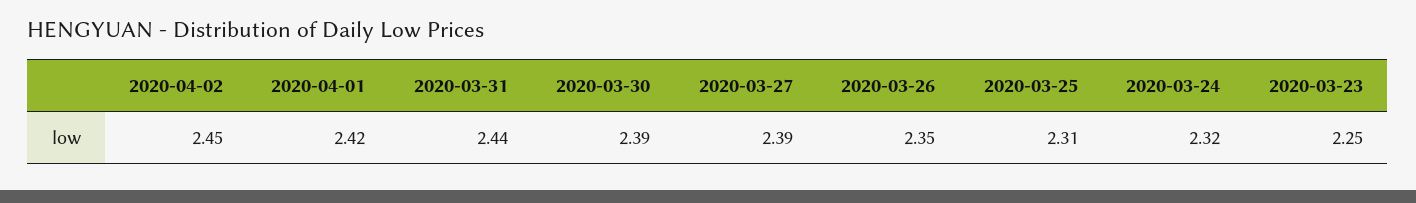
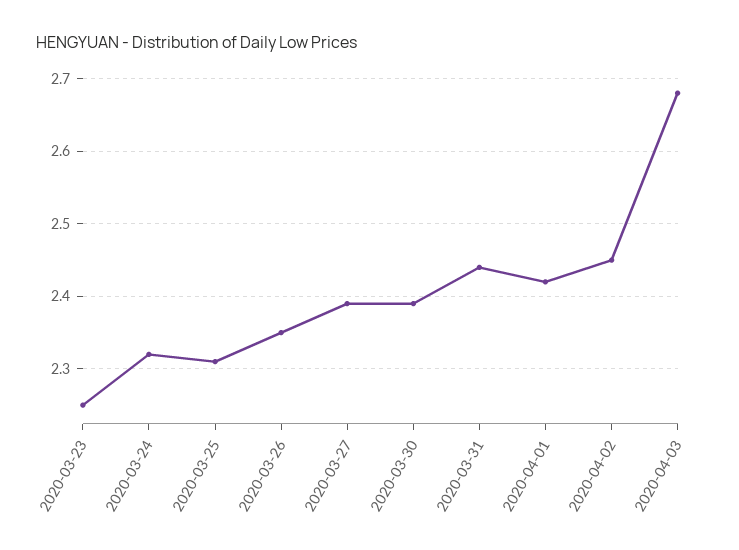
2020-04-03: none -> 2.68

